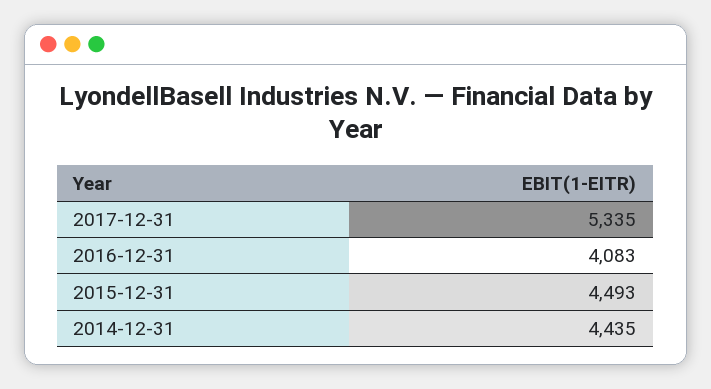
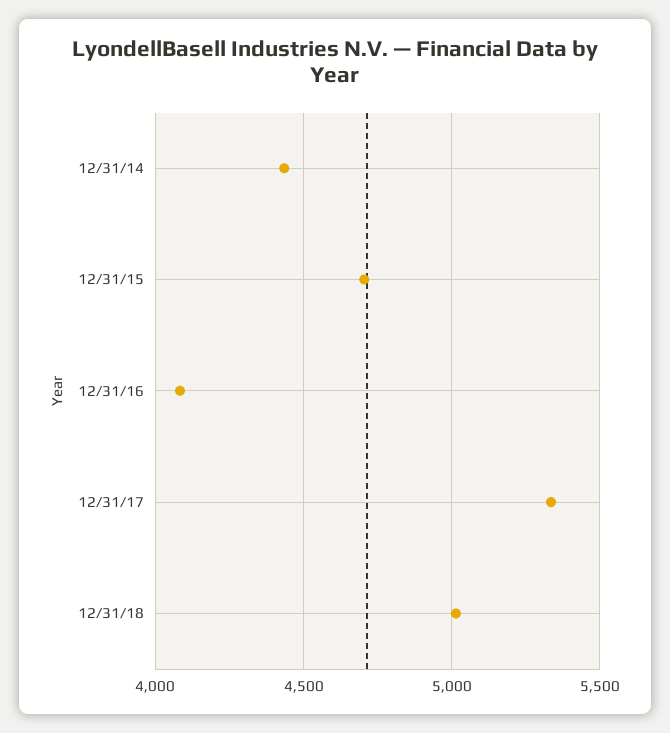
2015-12-31: 4493 -> 4700
12/31/18: none -> 5000

